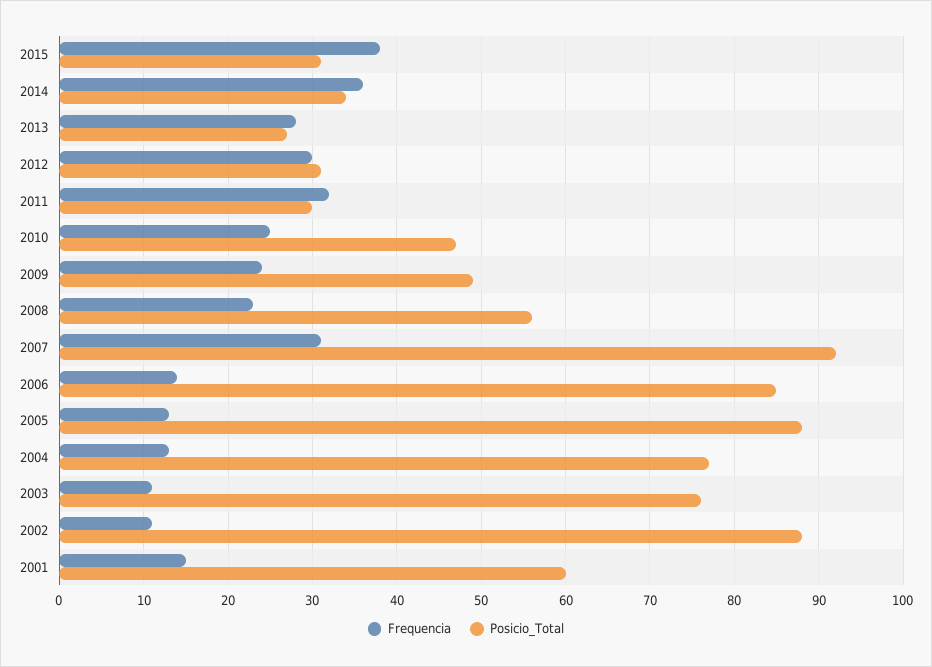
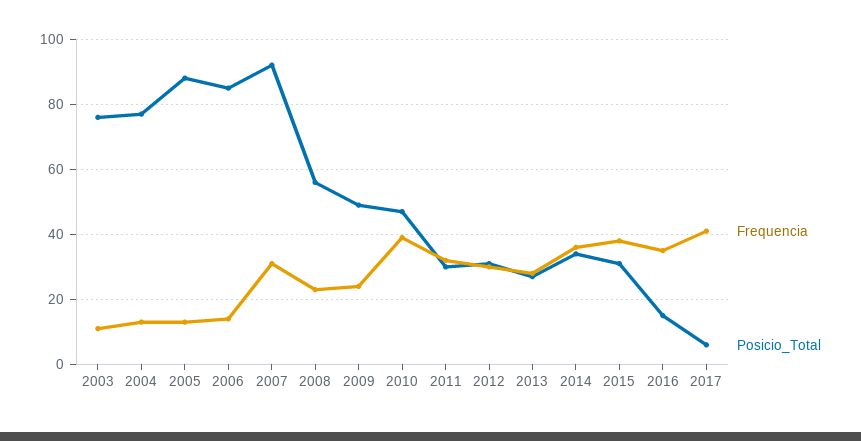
Frequencia, 2010: 25 -> 40
Frequencia, 2002: 11 -> none
Posicio_Total, 2002: 88 -> none
Frequencia, 2001: 15 -> none
Posicio_Total, 2001: 60 -> none
Frequencia, 2016: none -> 35
Posicio_Total, 2016: none -> 15
Frequencia, 2017: none -> 40
Posicio_Total, 2017: none -> 5

